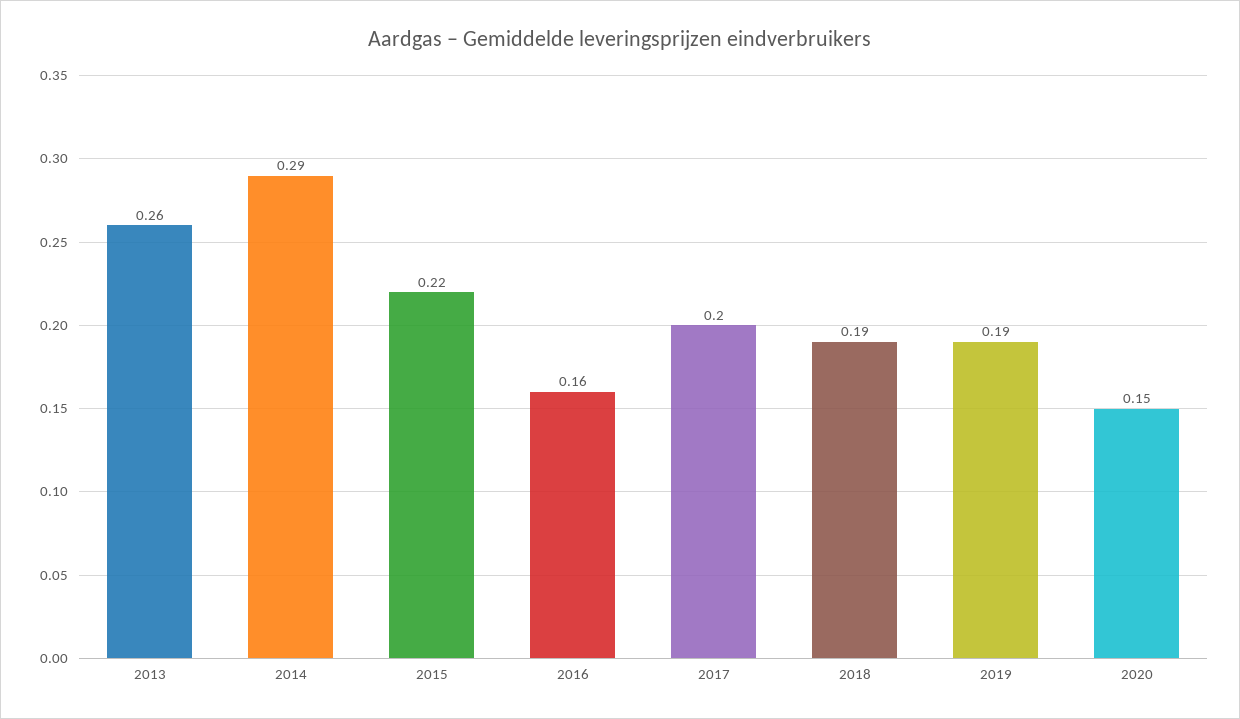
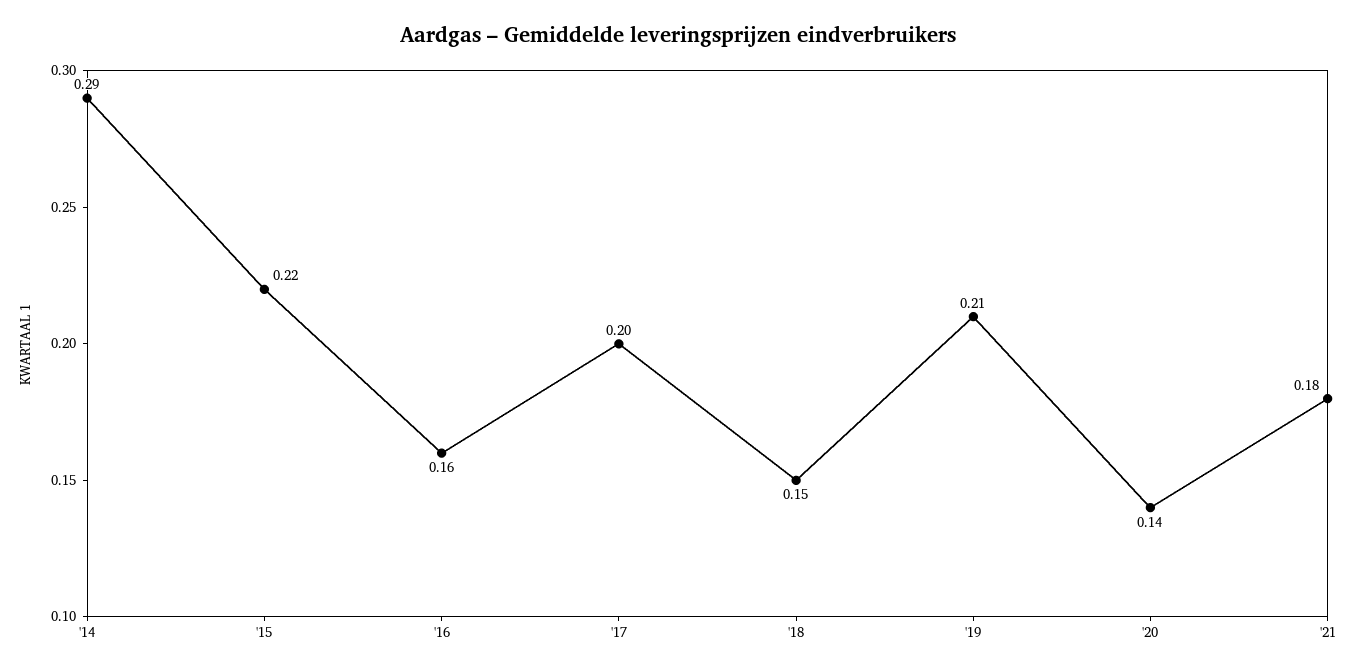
2013: 0.26 -> none
2018: 0.19 -> 0.15
2019: 0.19 -> 0.21
2020: 0.15 -> 0.14
'21: none -> 0.18

